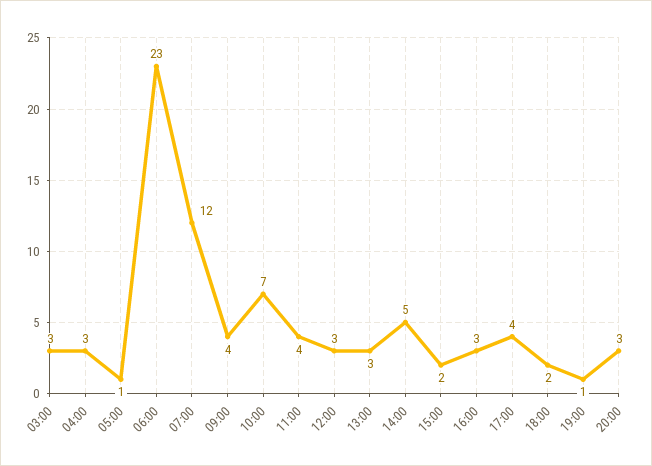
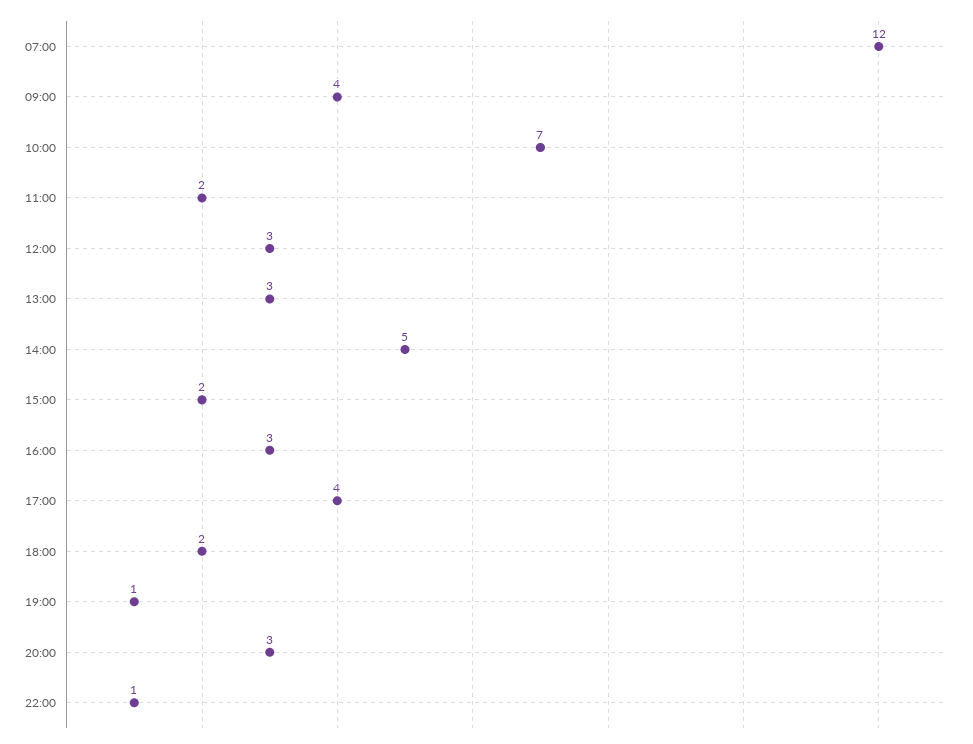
03:00: 3 -> none
04:00: 3 -> none
05:00: 1 -> none
06:00: 23 -> none
11:00: 4 -> 2
22:00: none -> 1

